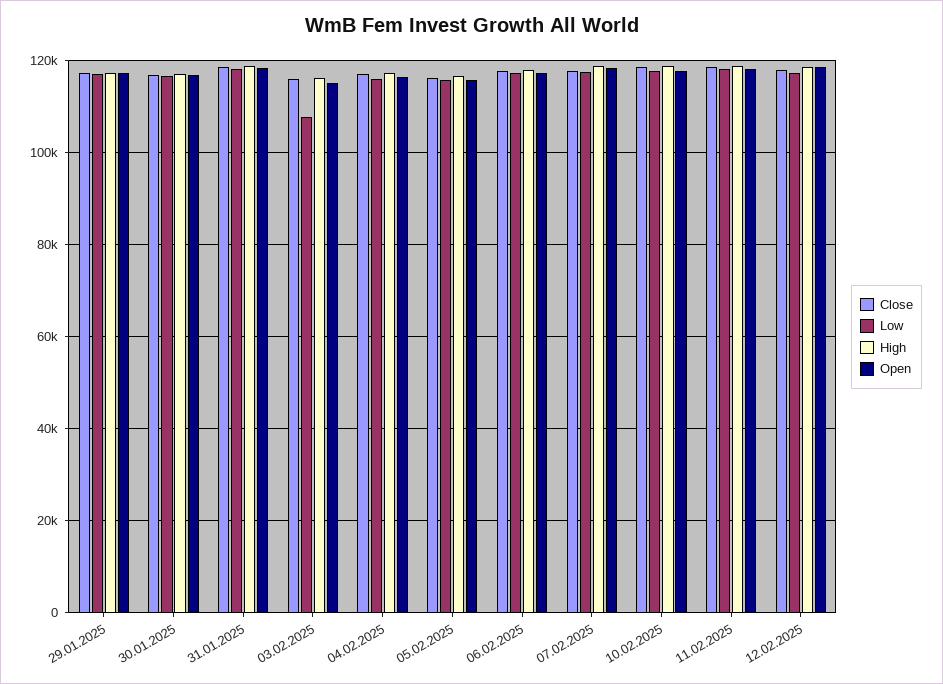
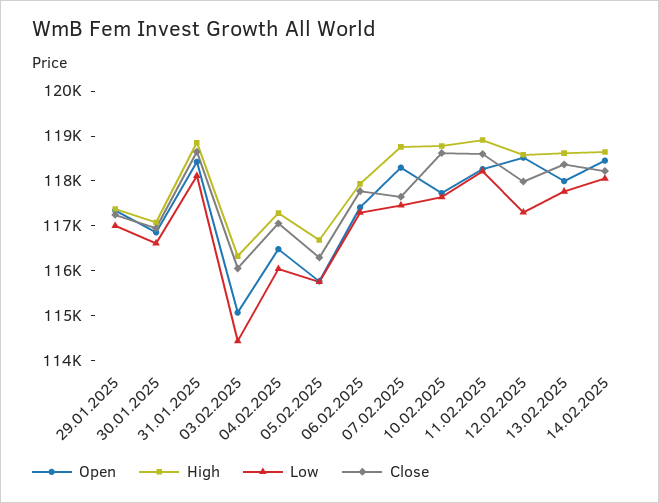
Low, 03.02.2025: 108000 -> 114400
Open, 13.02.2025: none -> 118000
High, 13.02.2025: none -> 118600
Low, 13.02.2025: none -> 117800
Close, 13.02.2025: none -> 118400
Open, 14.02.2025: none -> 118400
High, 14.02.2025: none -> 118600
Low, 14.02.2025: none -> 118000
Close, 14.02.2025: none -> 118200

